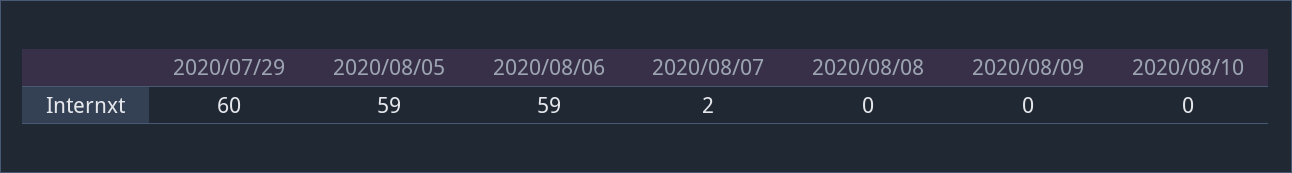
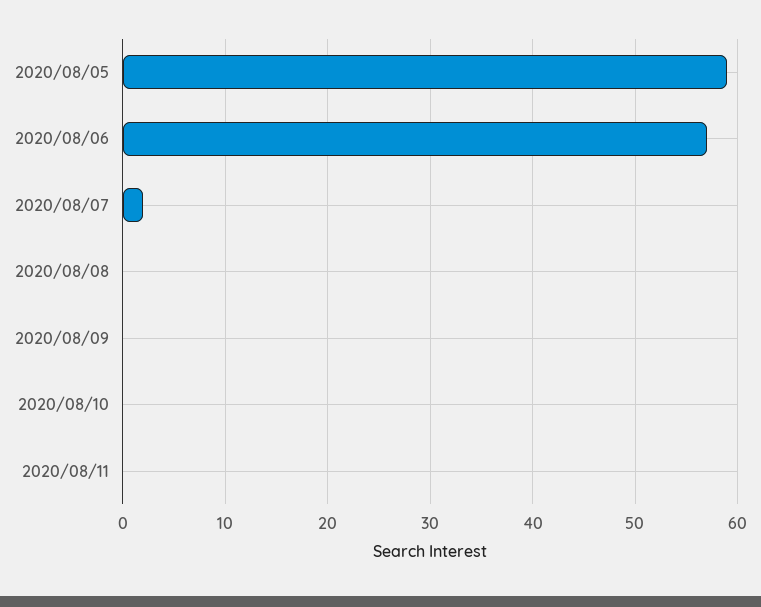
2020/07/29: 60 -> none
2020/08/06: 59 -> 57
2020/08/11: none -> 0

